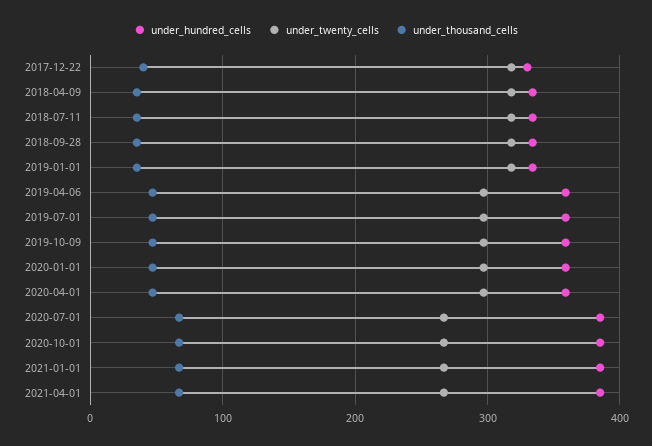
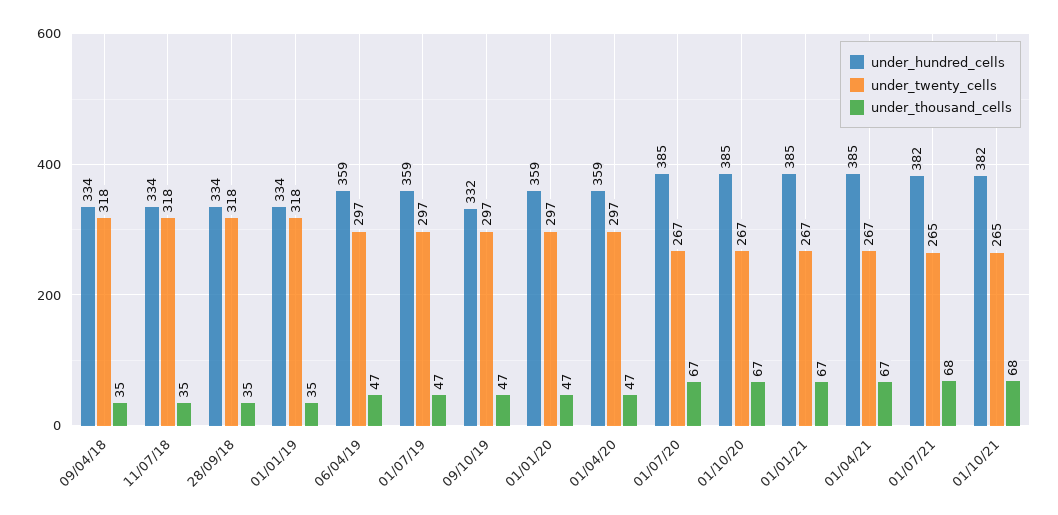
under_hundred_cells, 2017-12-22: 330 -> none
under_twenty_cells, 2017-12-22: 320 -> none
under_thousand_cells, 2017-12-22: 40 -> none
under_hundred_cells, 2019-10-09: 360 -> 332
under_hundred_cells, 01/07/21: none -> 382
under_twenty_cells, 01/07/21: none -> 265
under_thousand_cells, 01/07/21: none -> 68
under_hundred_cells, 01/10/21: none -> 382
under_twenty_cells, 01/10/21: none -> 265
under_thousand_cells, 01/10/21: none -> 68

